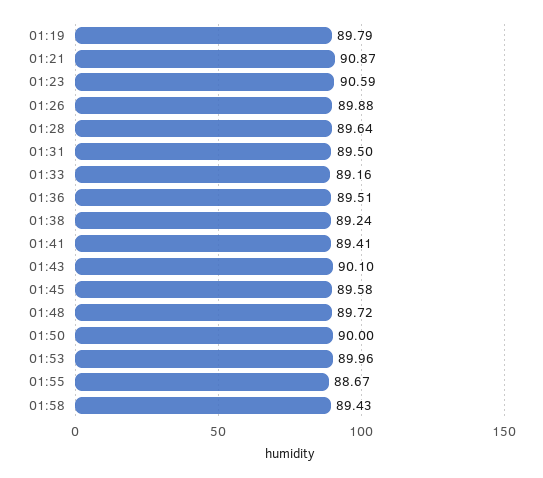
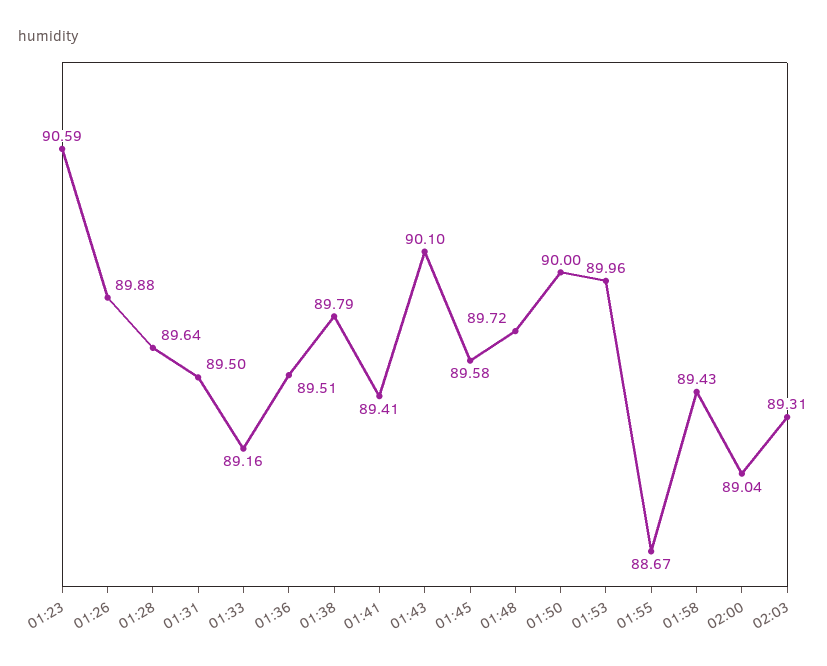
01:19: 89.79 -> none
01:21: 90.87 -> none
01:38: 89.24 -> 89.79
02:00: none -> 89.04
02:03: none -> 89.31

